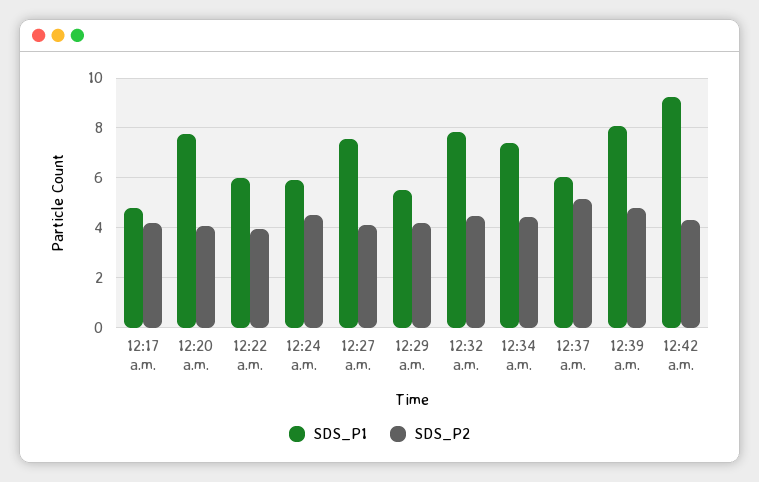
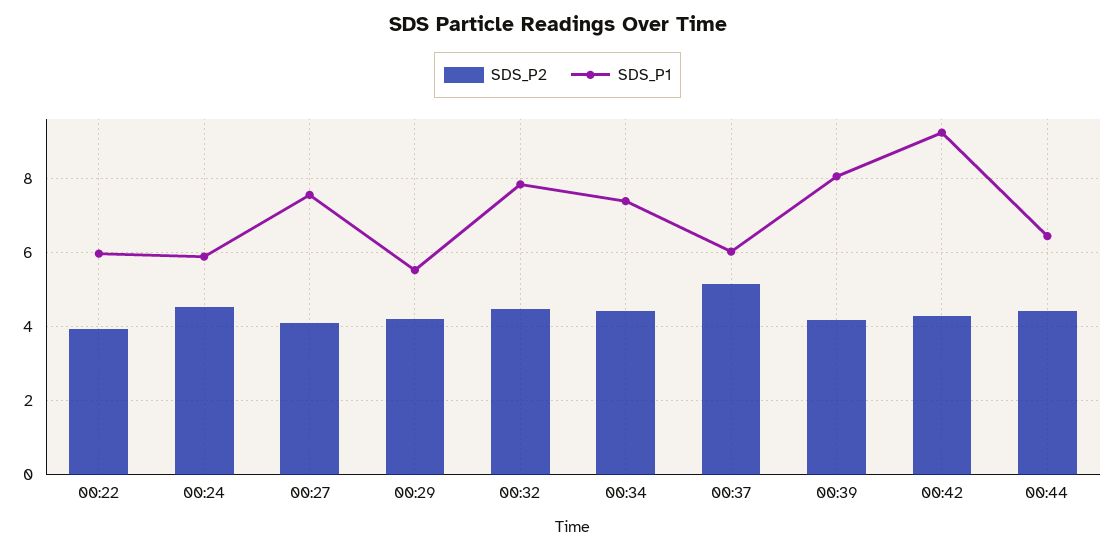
SDS_P1, 12:17 a.m.: 4.75 -> none
SDS_P2, 12:17 a.m.: 4.25 -> none
SDS_P1, 12:20 a.m.: 7.75 -> none
SDS_P2, 12:20 a.m.: 4 -> none
SDS_P2, 12:39 a.m.: 4.75 -> 4.2
SDS_P2, 00:44: none -> 4.4
SDS_P1, 00:44: none -> 6.4

